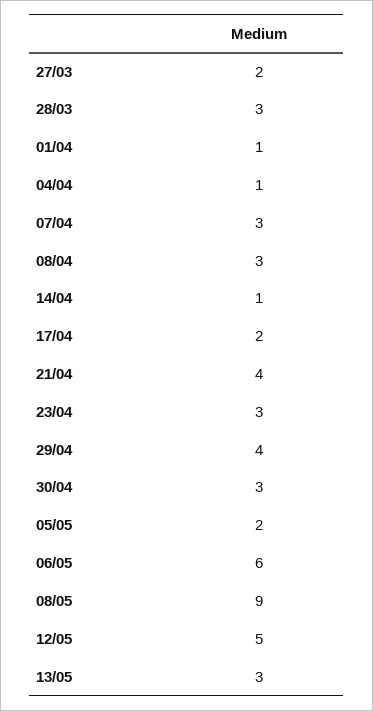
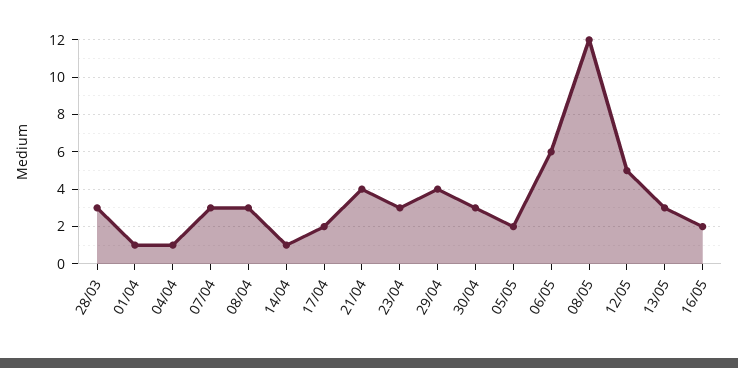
27/03: 2 -> none
08/05: 9 -> 12
16/05: none -> 2

